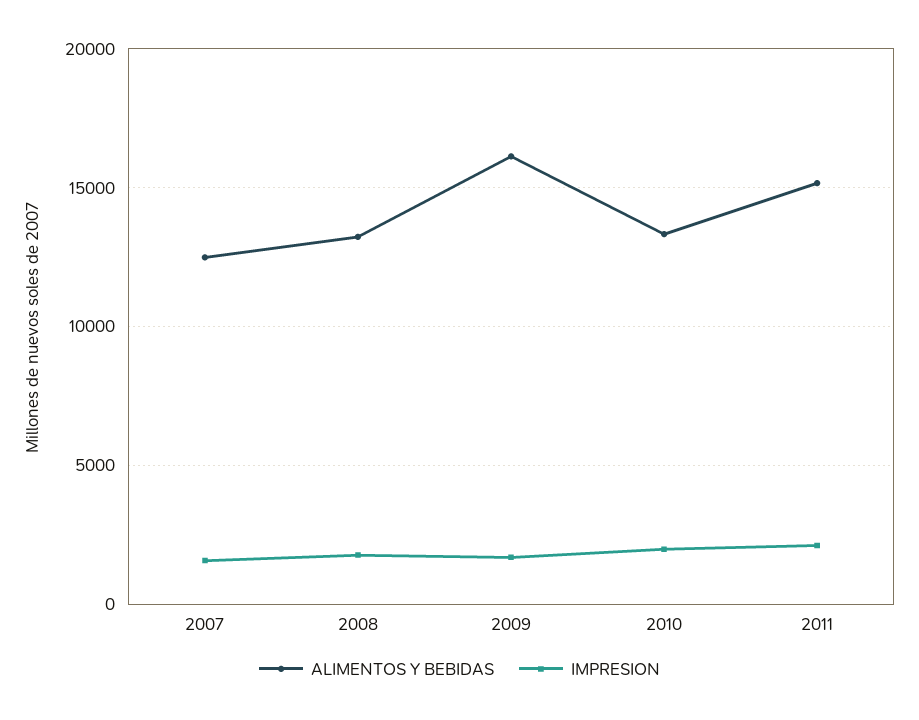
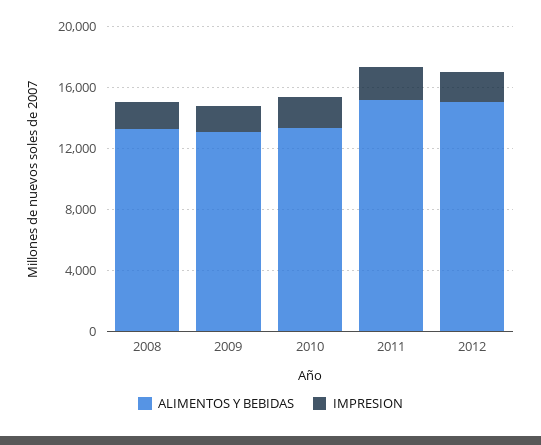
ALIMENTOS Y BEBIDAS, 2007: 12500 -> none
IMPRESION, 2007: 1500 -> none
ALIMENTOS Y BEBIDAS, 2009: 16000 -> 13000
ALIMENTOS Y BEBIDAS, 2012: none -> 15000
IMPRESION, 2012: none -> 2000

